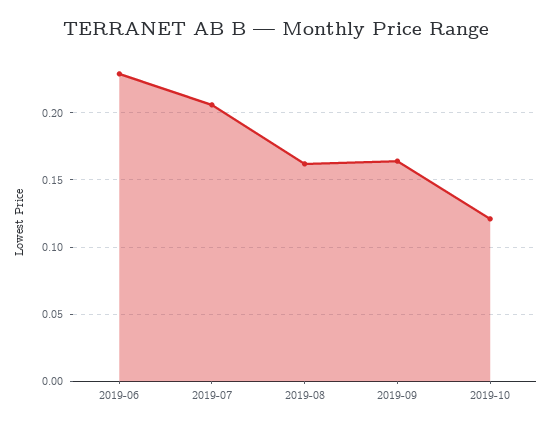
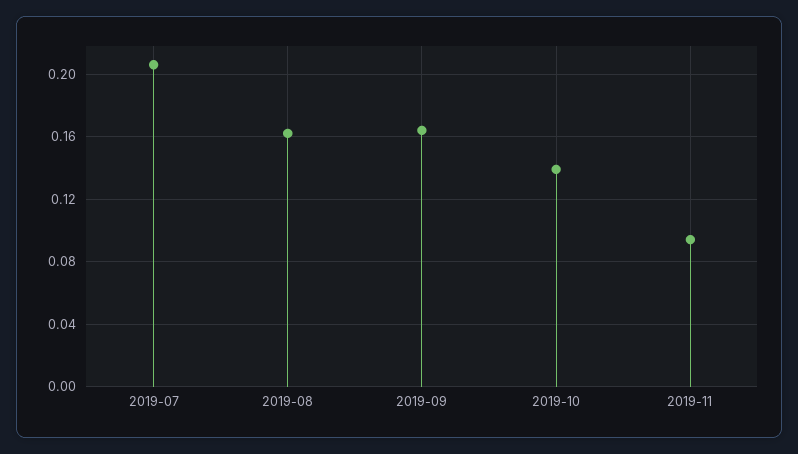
2019-06: 0.23 -> none
2019-10: 0.12 -> 0.14
2019-11: none -> 0.095

